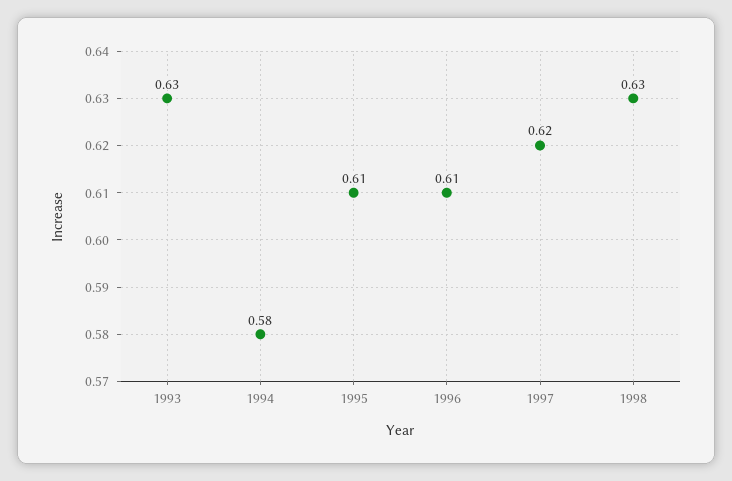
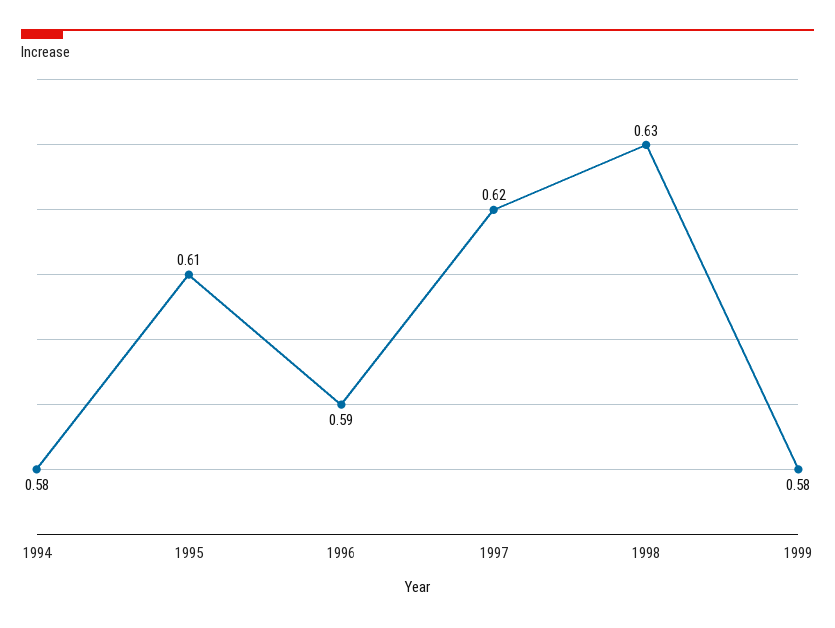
1993: 0.63 -> none
1996: 0.61 -> 0.59
1999: none -> 0.58

